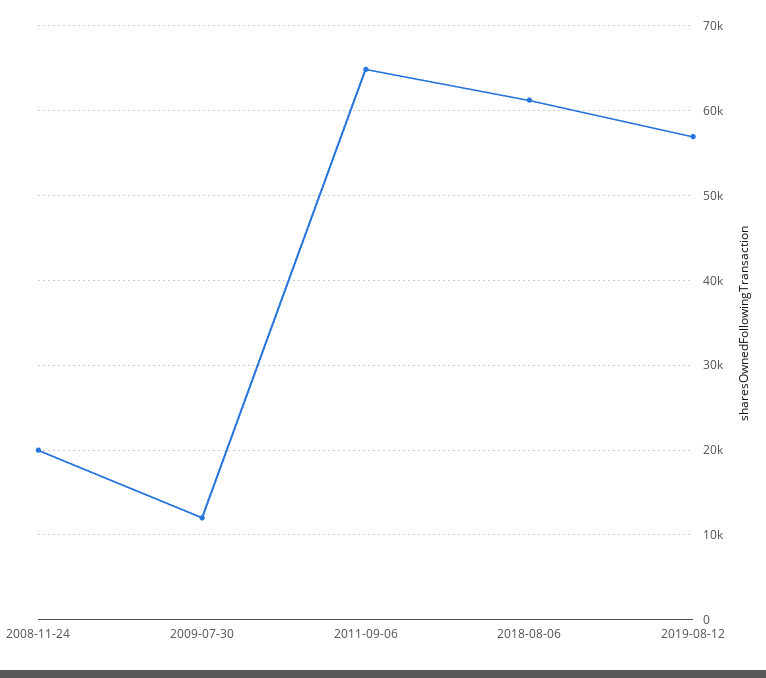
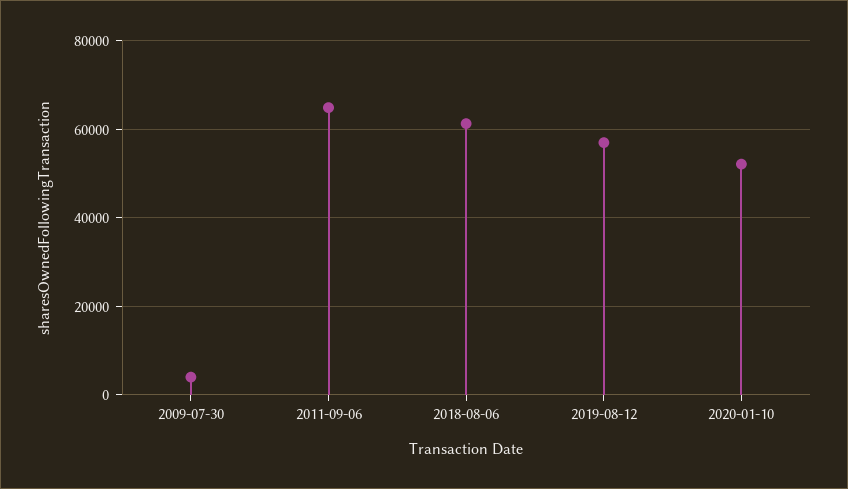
2008-11-24: 20000 -> none
2009-07-30: 12000 -> 4000
2020-01-10: none -> 52000

